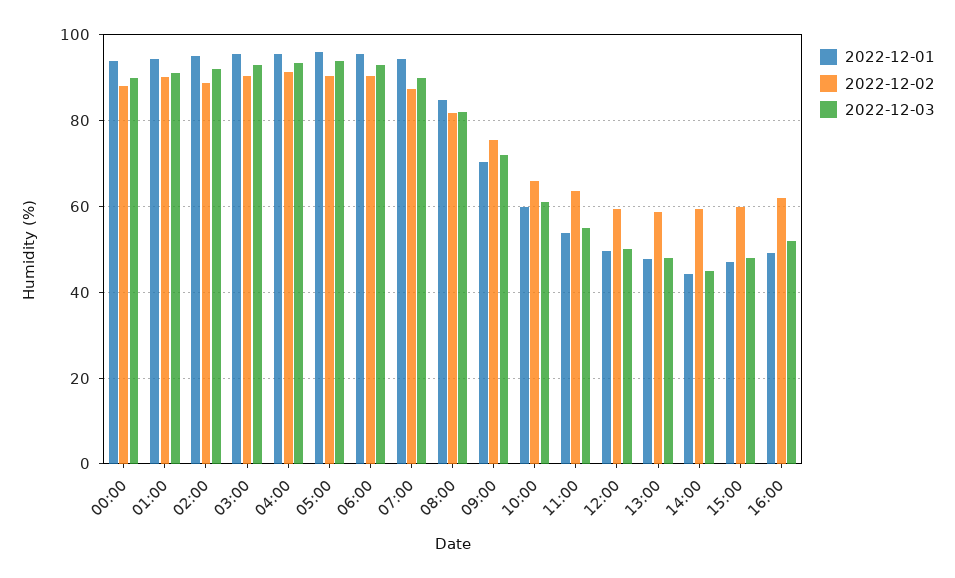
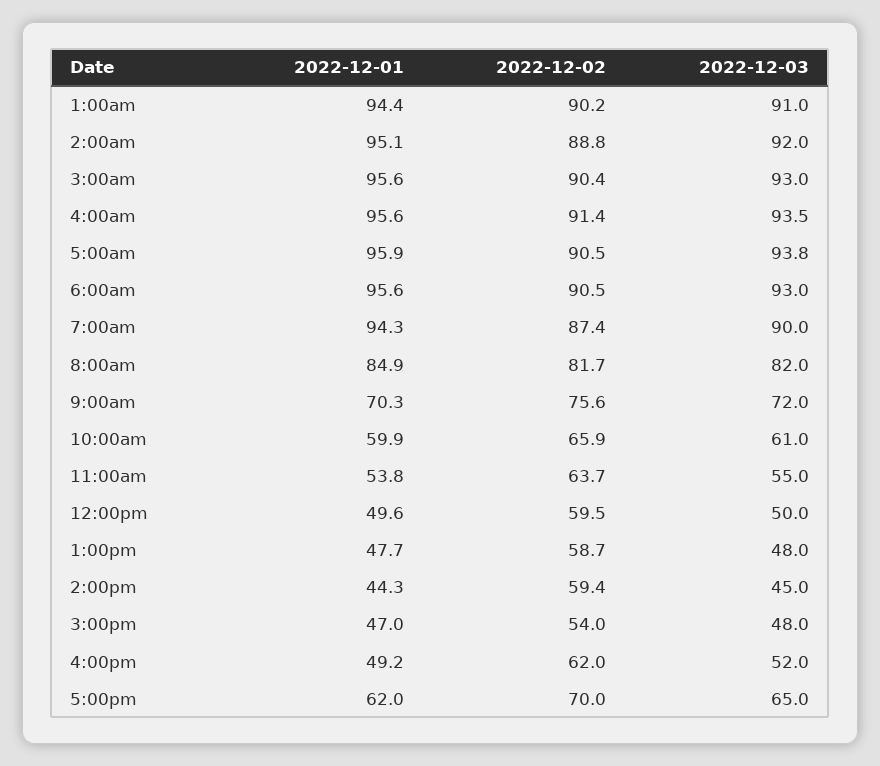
2022-12-01, 00:00: 94 -> none
2022-12-02, 00:00: 88 -> none
2022-12-03, 00:00: 90 -> none
2022-12-02, 15:00: 60 -> 54
2022-12-01, 5:00pm: none -> 62
2022-12-02, 5:00pm: none -> 70
2022-12-03, 5:00pm: none -> 65

